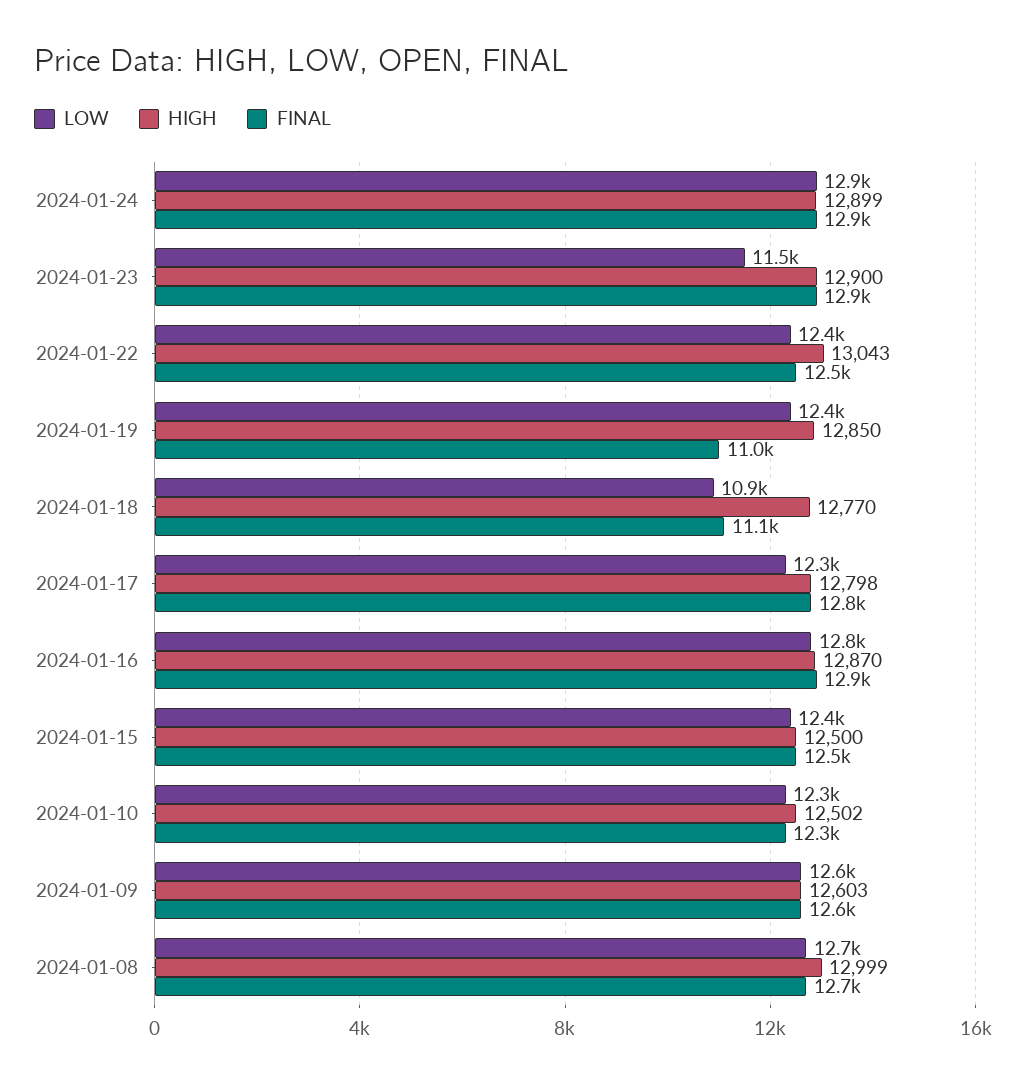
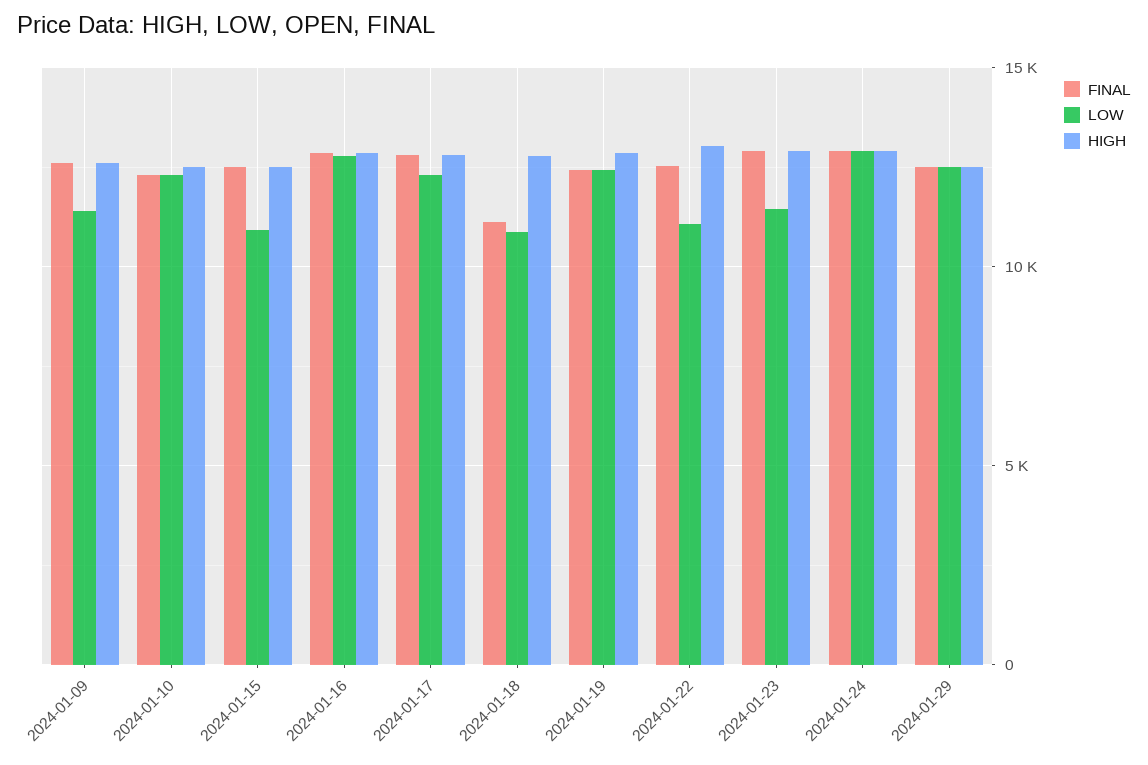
LOW, 2024-01-22: 12400 -> 11000
FINAL, 2024-01-19: 11000 -> 12500
LOW, 2024-01-15: 12400 -> 11000
LOW, 2024-01-09: 12600 -> 11500
LOW, 2024-01-08: 12700 -> none
HIGH, 2024-01-08: 12999 -> none
FINAL, 2024-01-08: 12700 -> none
FINAL, 2024-01-29: none -> 12500
LOW, 2024-01-29: none -> 12500
HIGH, 2024-01-29: none -> 12500

